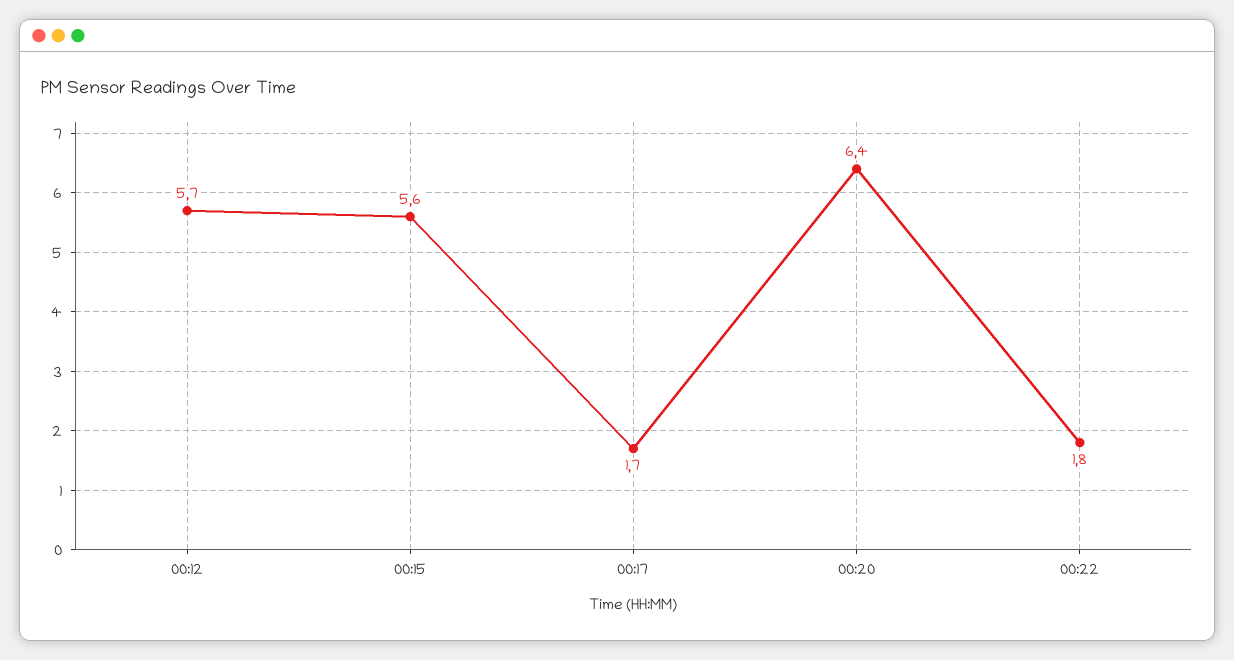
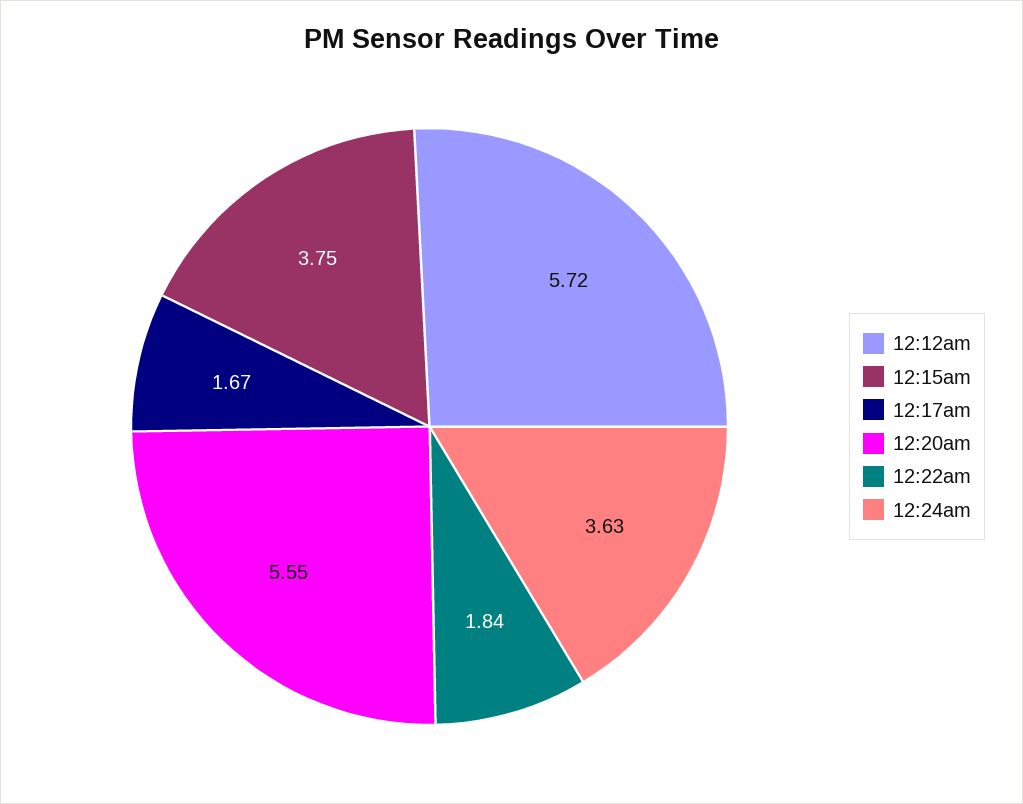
00:15: 5.6 -> 3.75
00:20: 6.4 -> 5.55
12:24am: none -> 3.63

